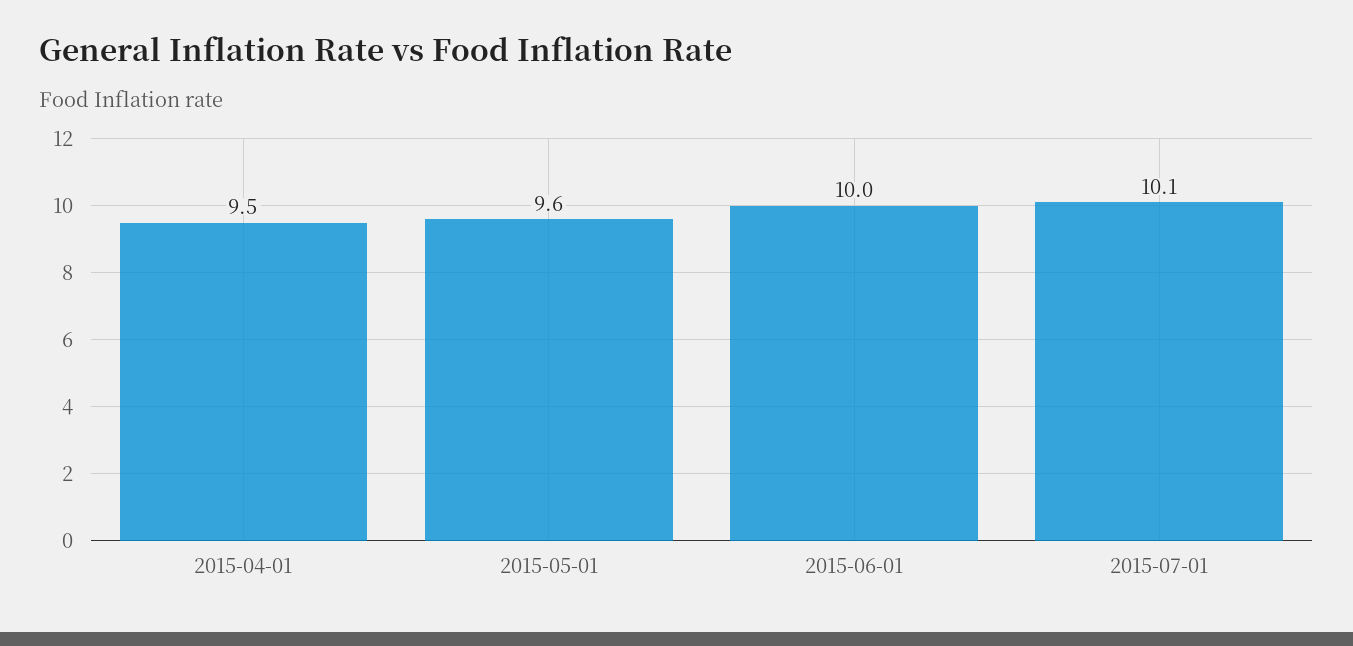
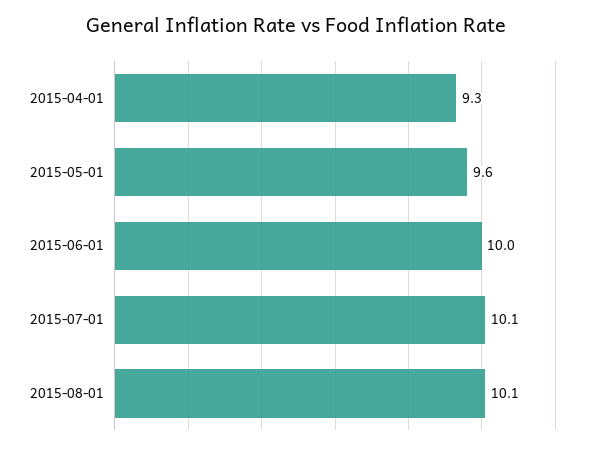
2015-04-01: 9.5 -> 9.3
2015-08-01: none -> 10.1

